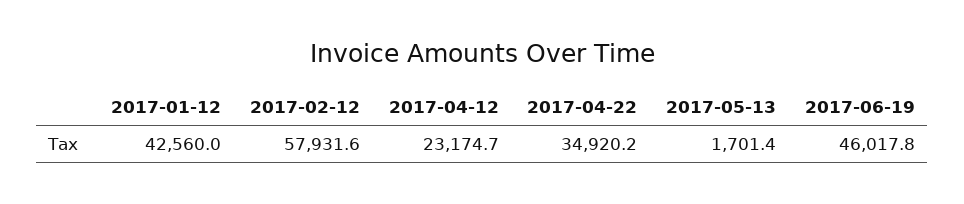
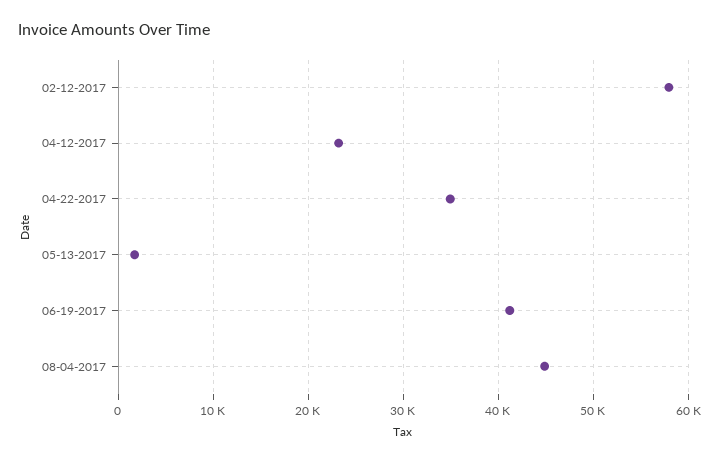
2017-01-12: 42560 -> none
2017-06-19: 46017.8 -> 41000
08-04-2017: none -> 45000

